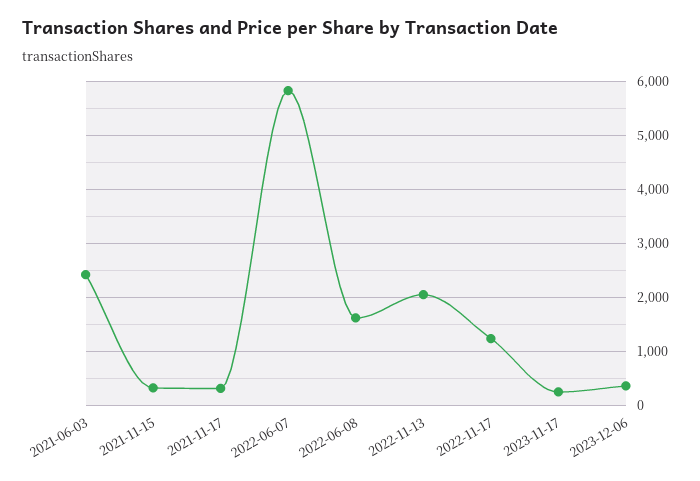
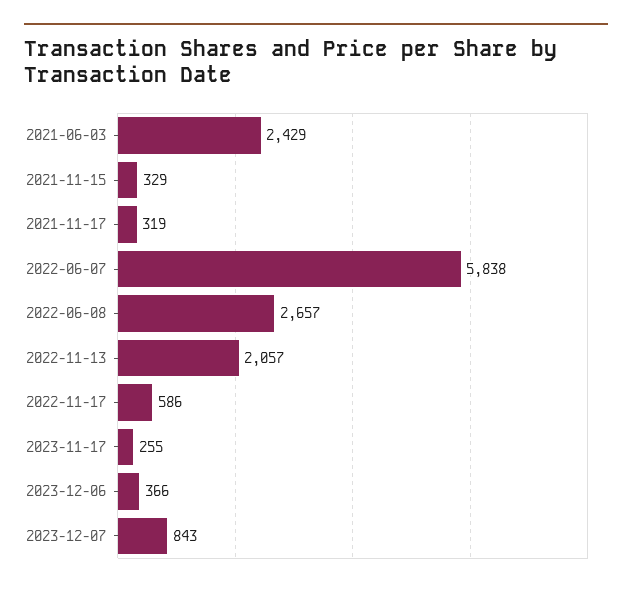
2022-06-08: 1600 -> 2657
2022-11-17: 1200 -> 586
2023-12-07: none -> 843

